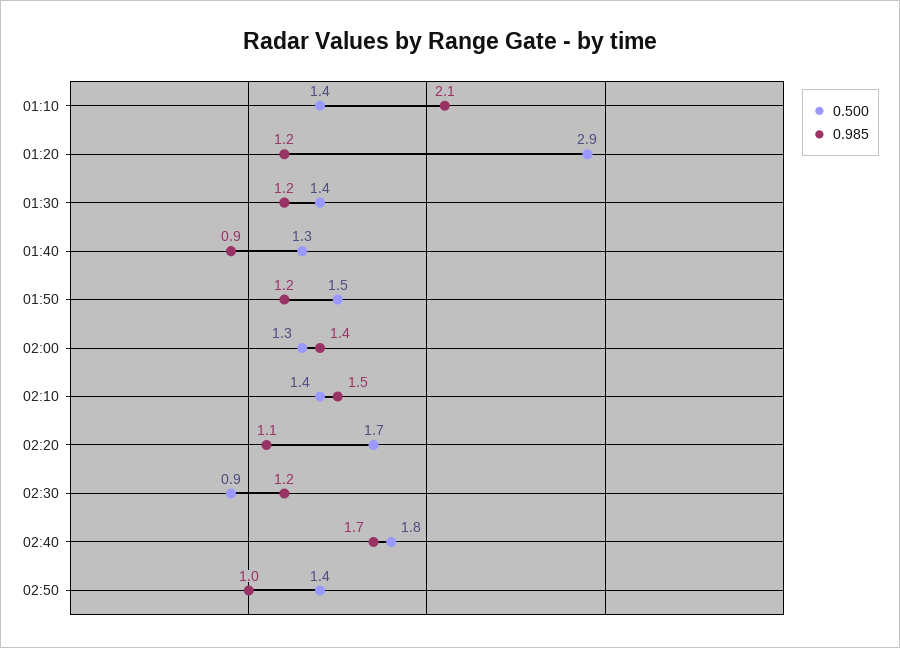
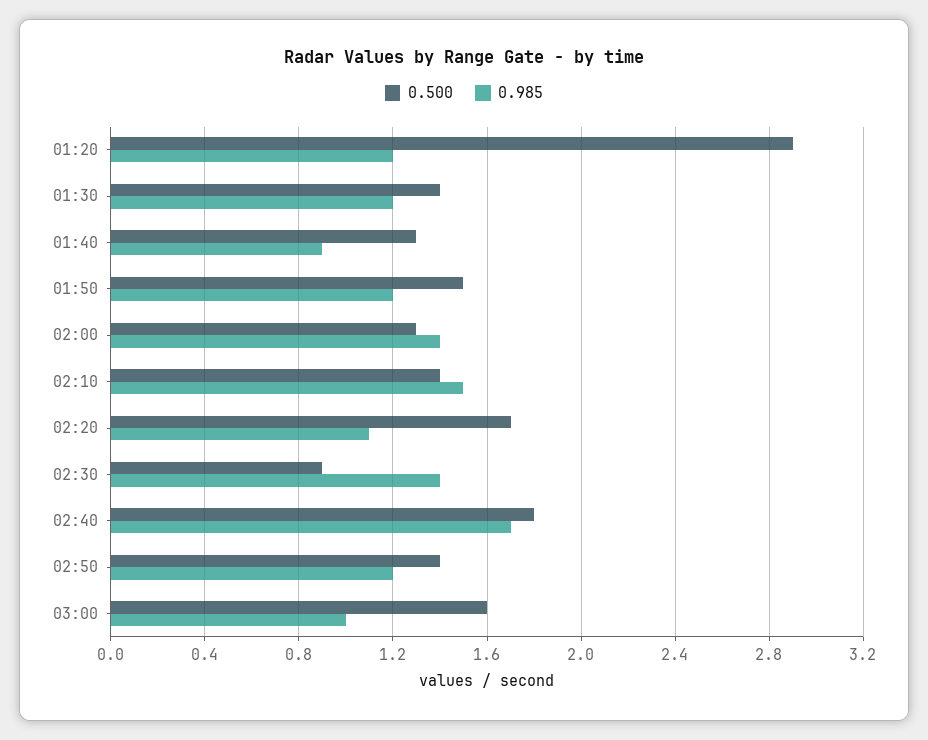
0.500, 01:10: 1.4 -> none
0.985, 01:10: 2.1 -> none
0.985, 02:30: 1.2 -> 1.4
0.985, 02:50: 1 -> 1.2
0.500, 03:00: none -> 1.6
0.985, 03:00: none -> 1

